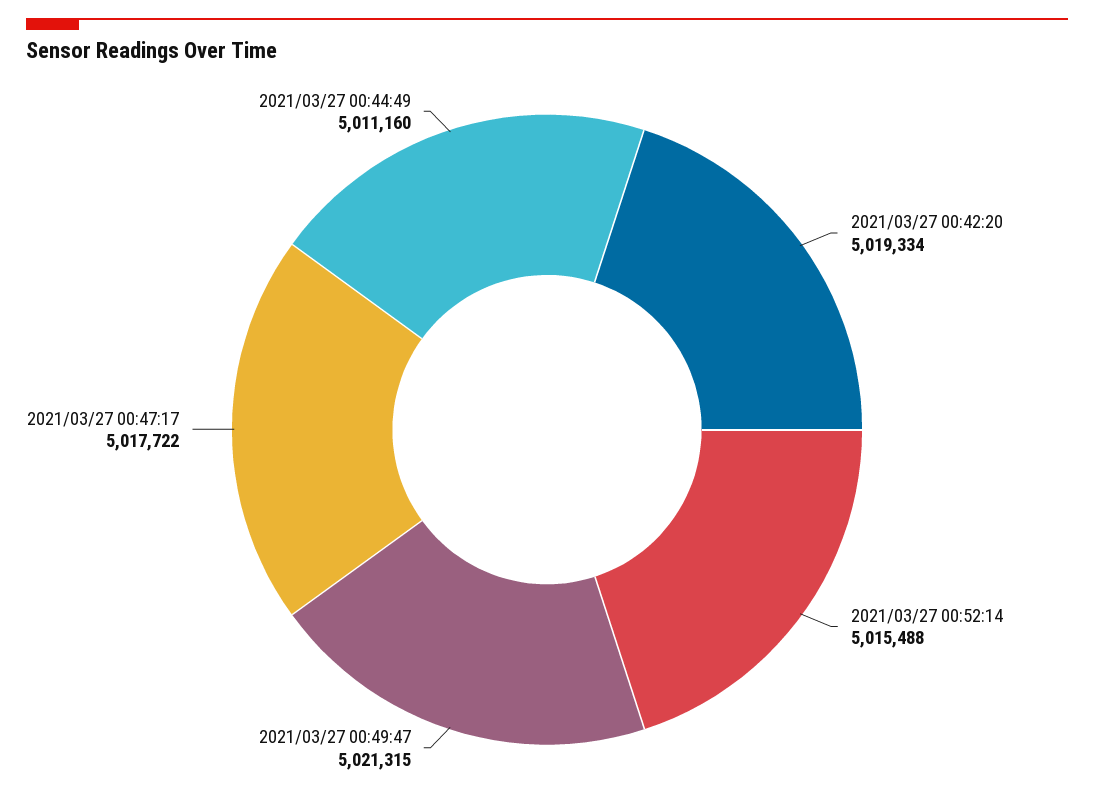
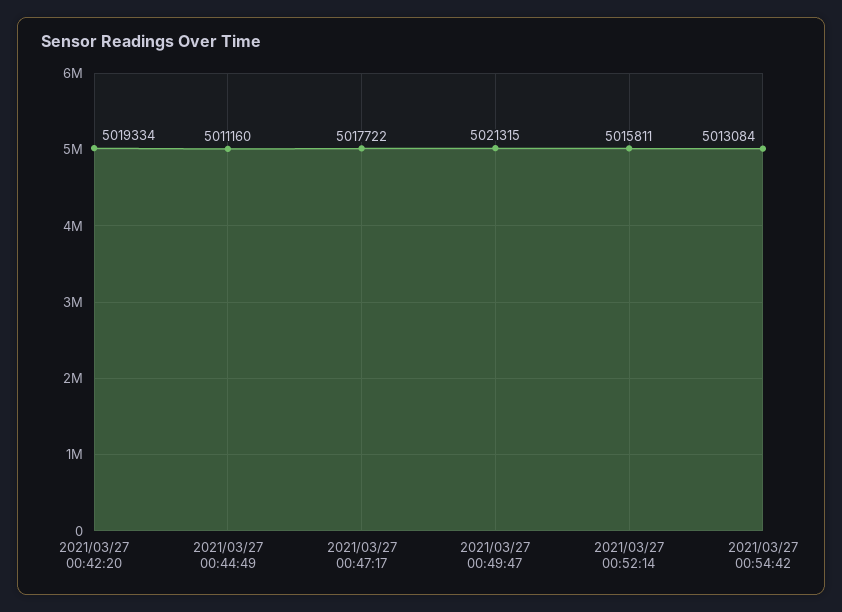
2021/03/27 00:52:14: 5015488 -> 5015811
2021/03/27 00:54:42: none -> 5013084

